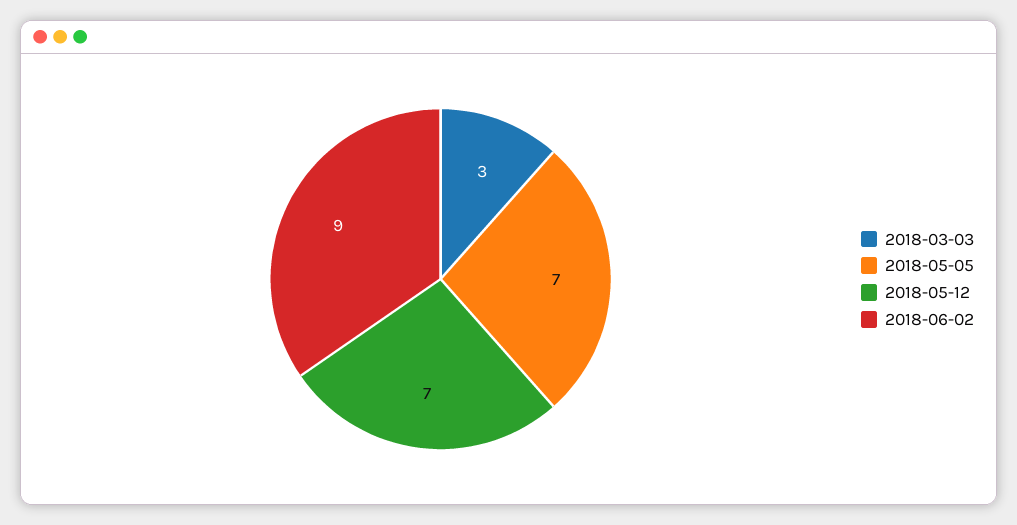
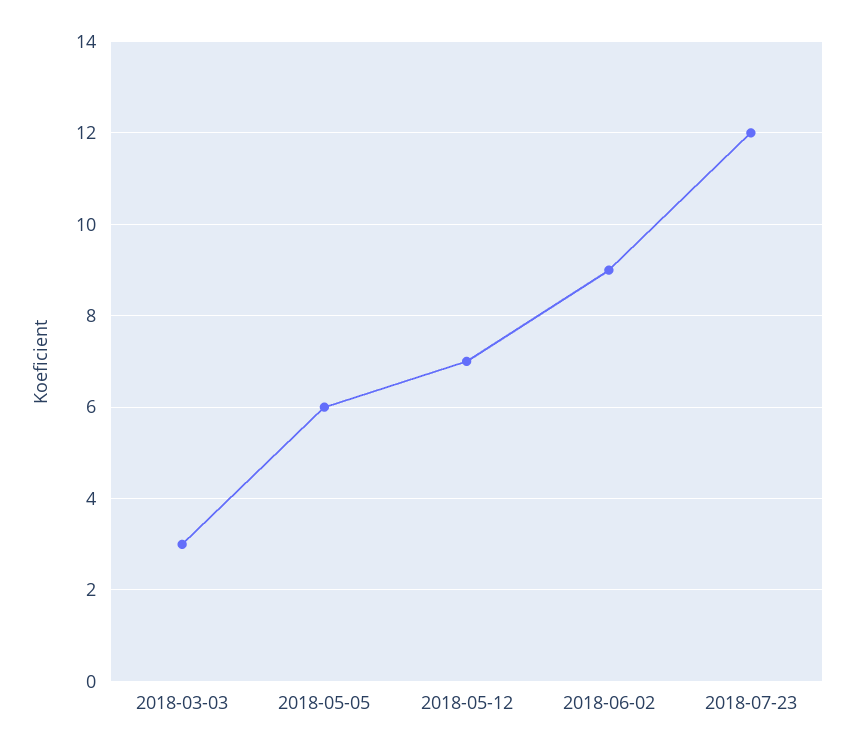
2018-05-05: 7 -> 6
2018-07-23: none -> 12

